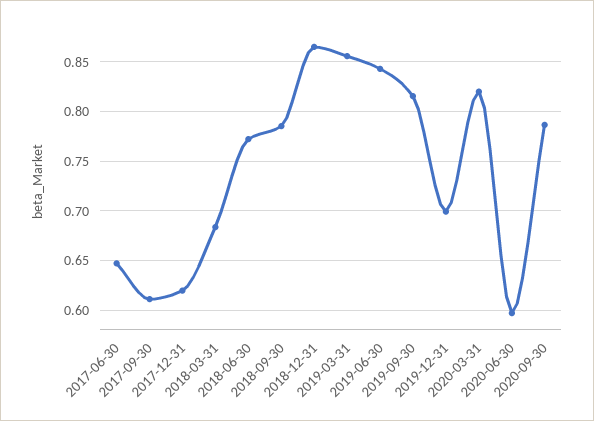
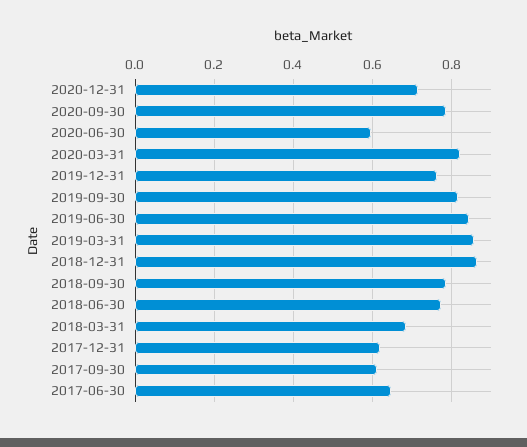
2019-12-31: 0.7 -> 0.76
2020-12-31: none -> 0.72

